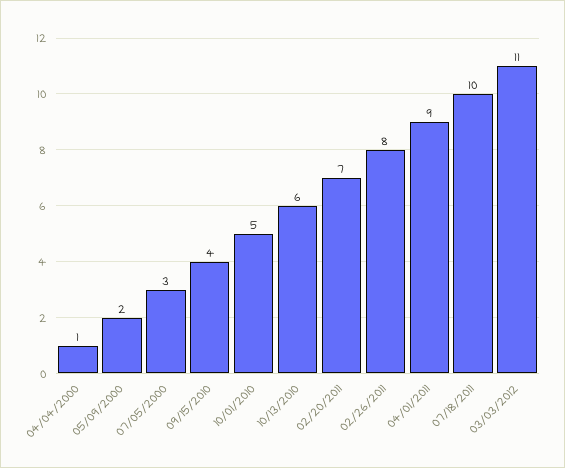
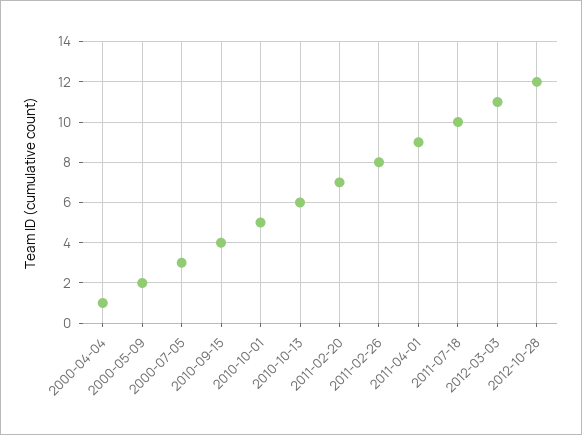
2012-10-28: none -> 12

